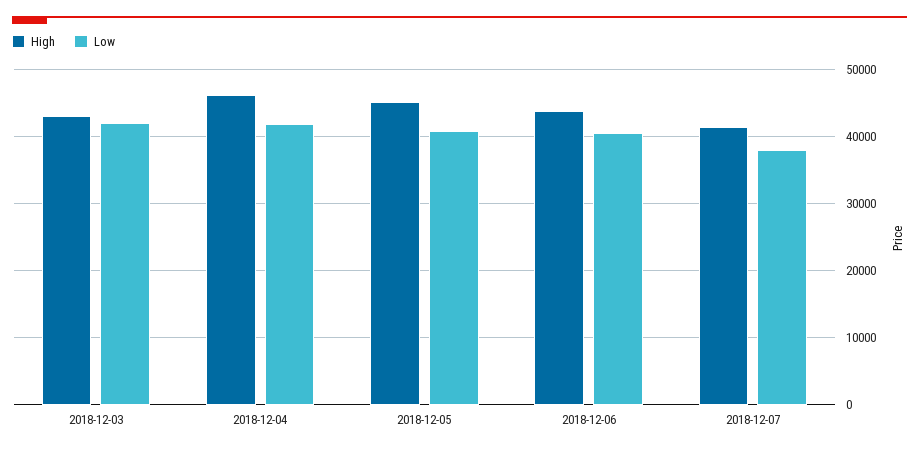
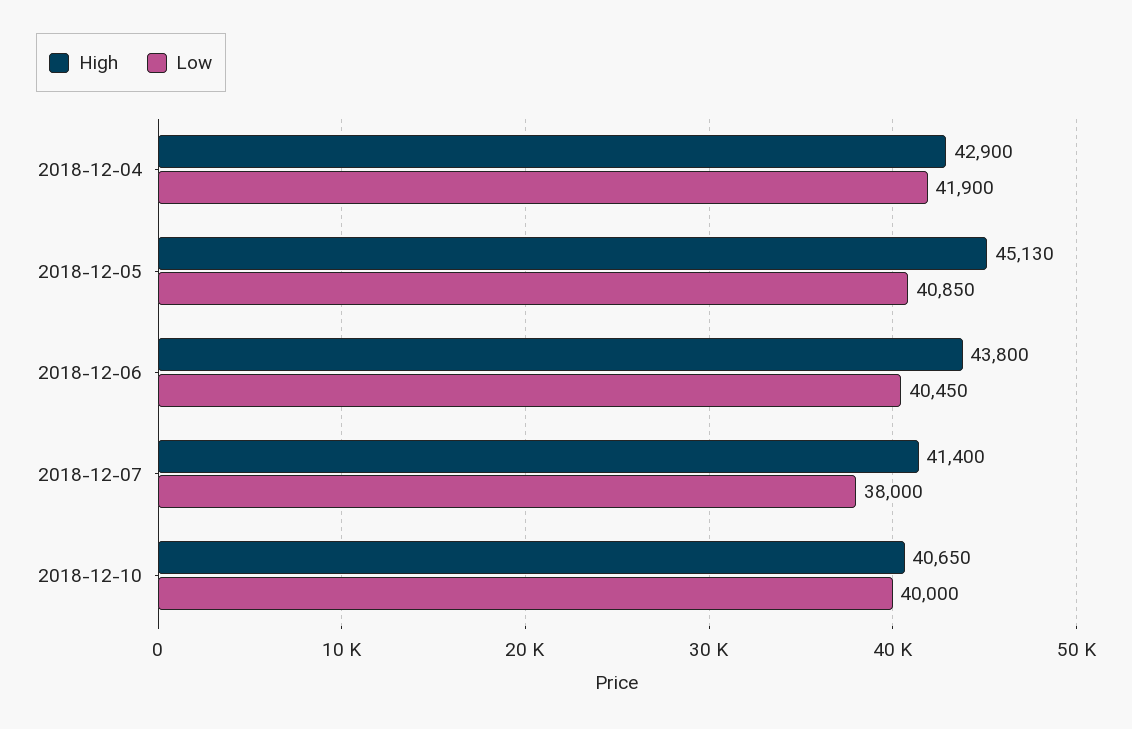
High, 2018-12-03: 43000 -> none
Low, 2018-12-03: 42000 -> none
High, 2018-12-04: 46000 -> 42900
High, 2018-12-10: none -> 40650
Low, 2018-12-10: none -> 40000

